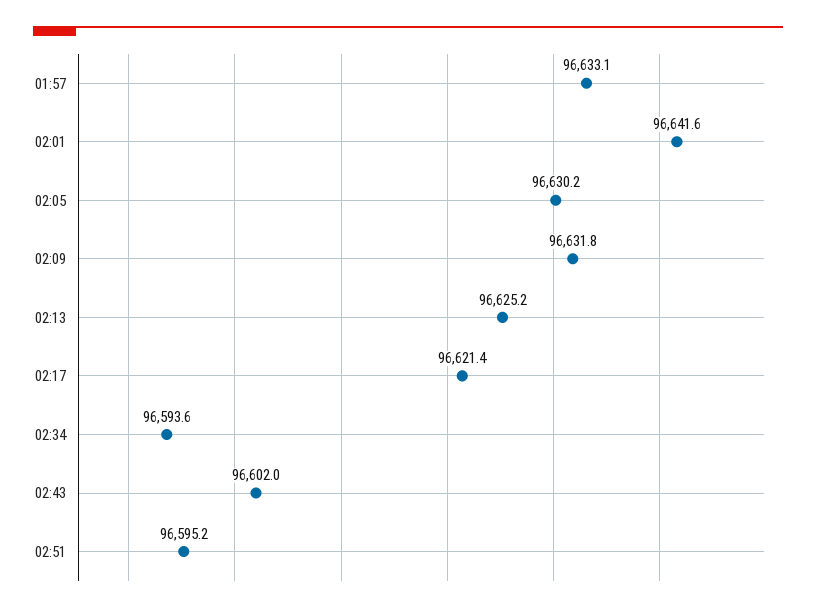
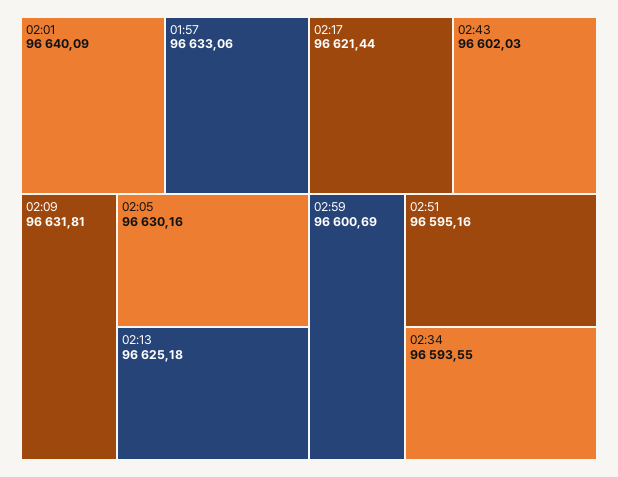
02:01: 96641.6 -> 96640.09
02:59: none -> 96600.69

